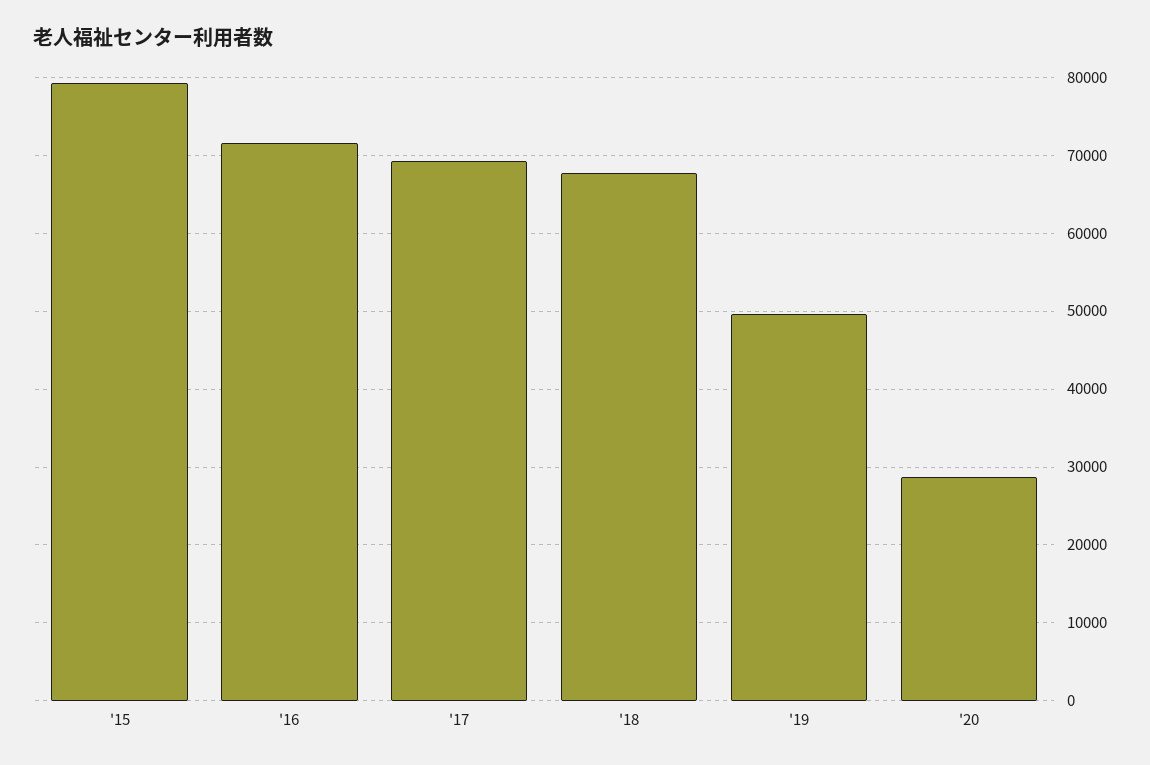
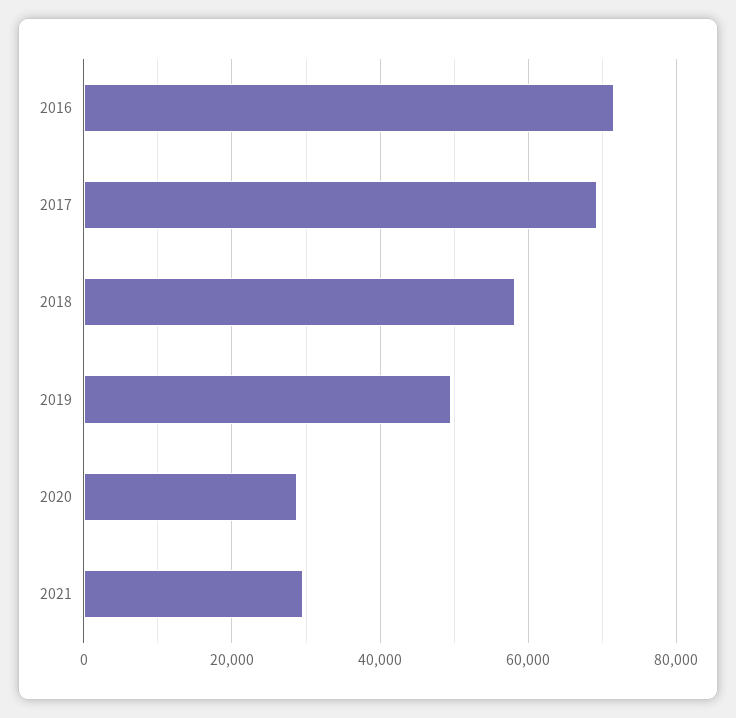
'15: 79000 -> none
'18: 68000 -> 58000
2021: none -> 30000

